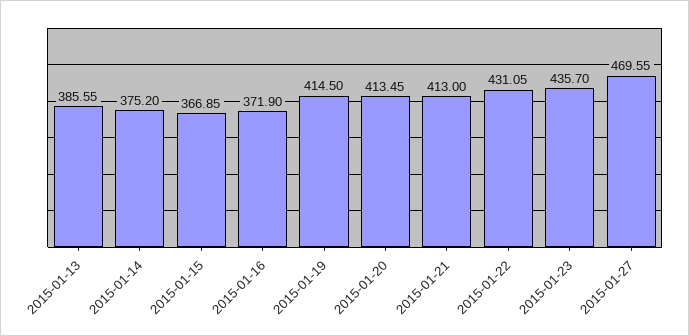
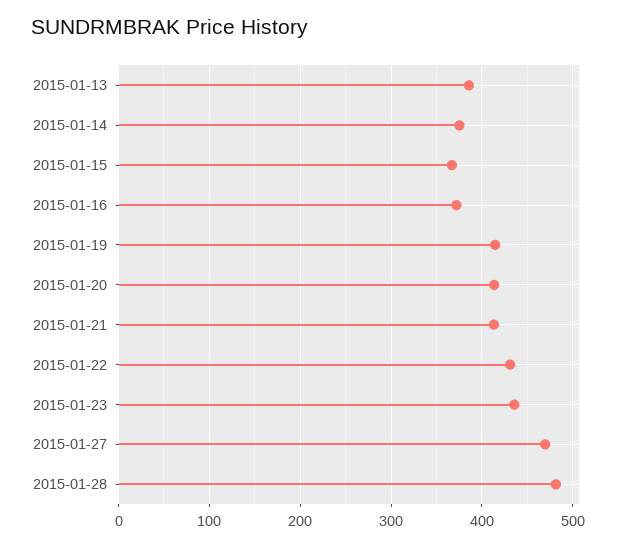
2015-01-28: none -> 480

